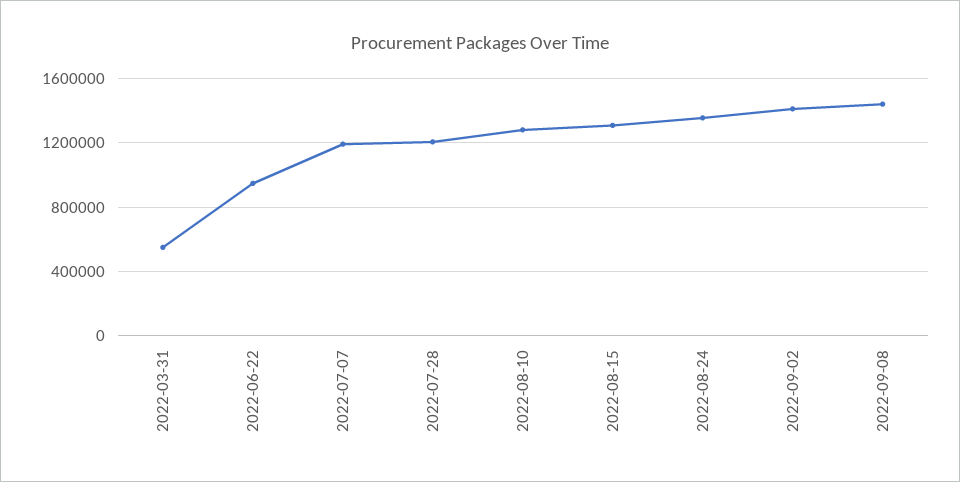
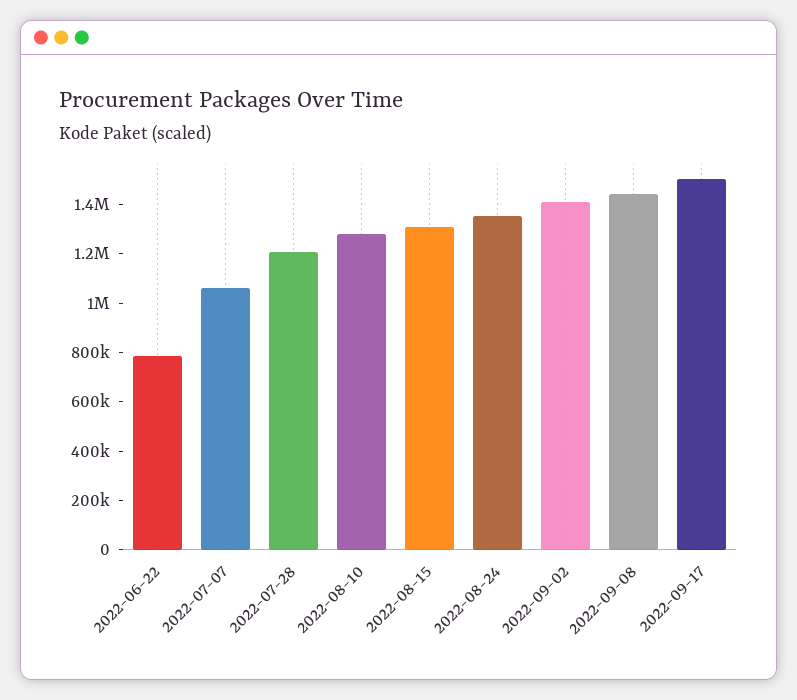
2022-03-31: 550000 -> none
2022-06-22: 950000 -> 800000
2022-07-07: 1200000 -> 1050000
2022-09-17: none -> 1500000

